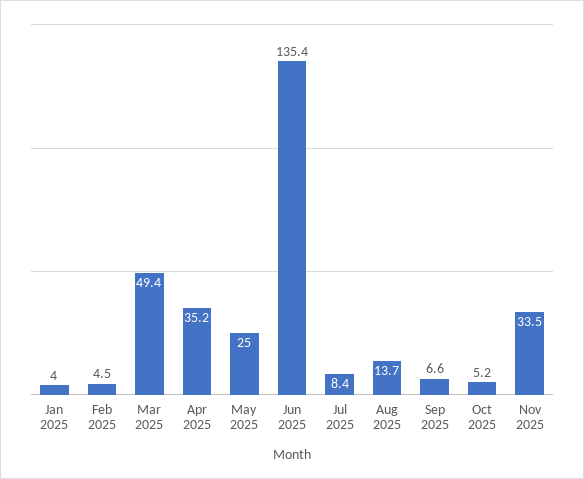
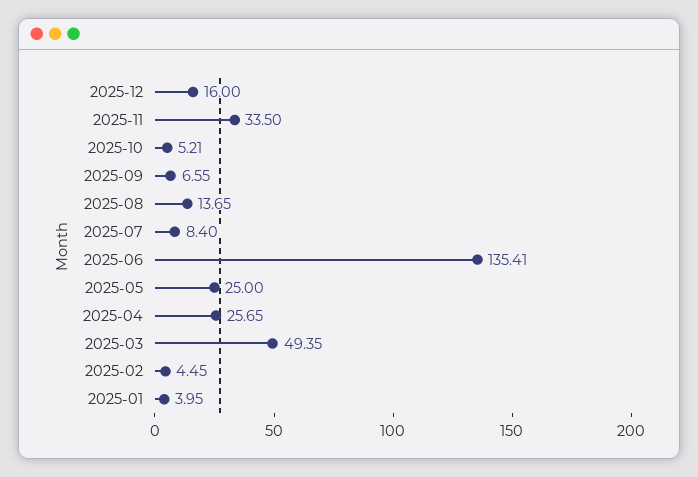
Apr 2025: 35.2 -> 25.65
2025-12: none -> 16

